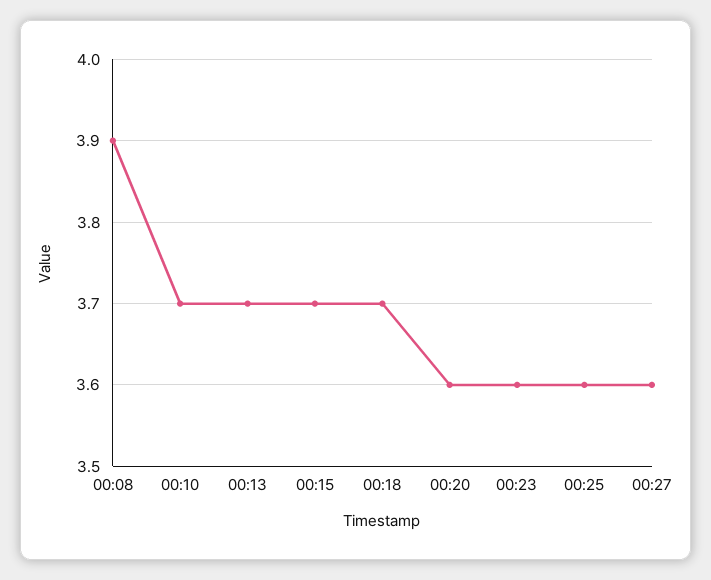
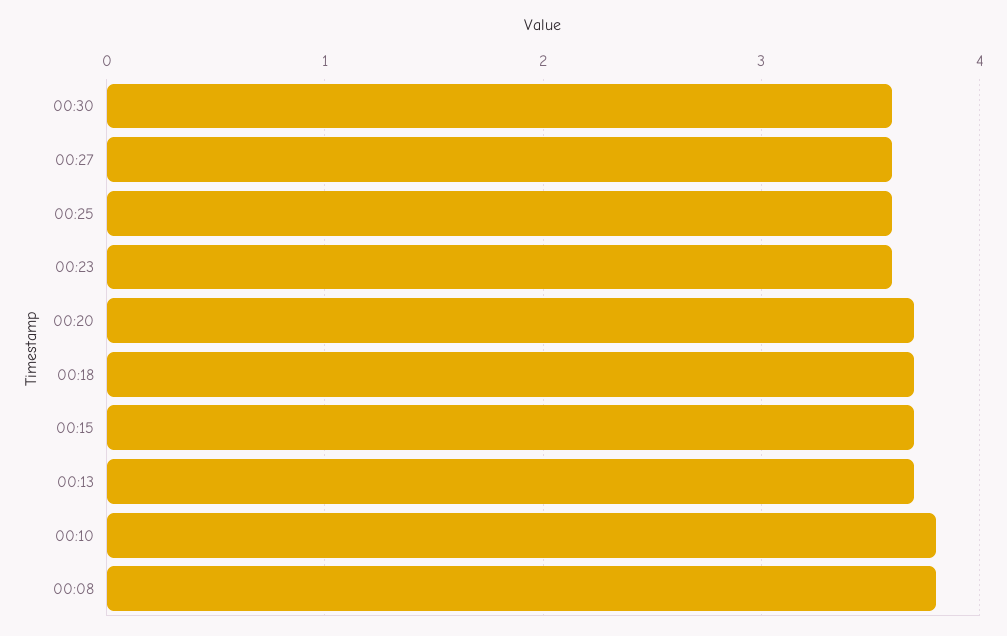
00:08: 3.9 -> 3.8
00:10: 3.7 -> 3.8
00:20: 3.6 -> 3.7
00:30: none -> 3.6

